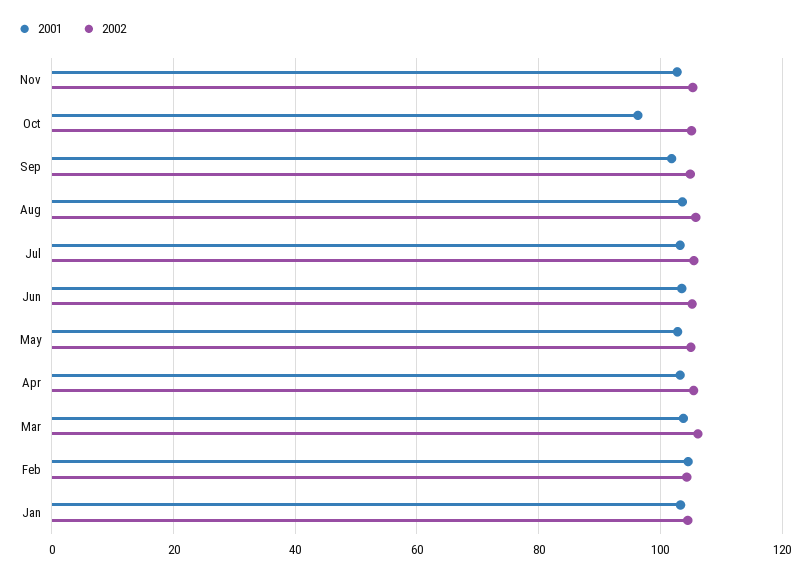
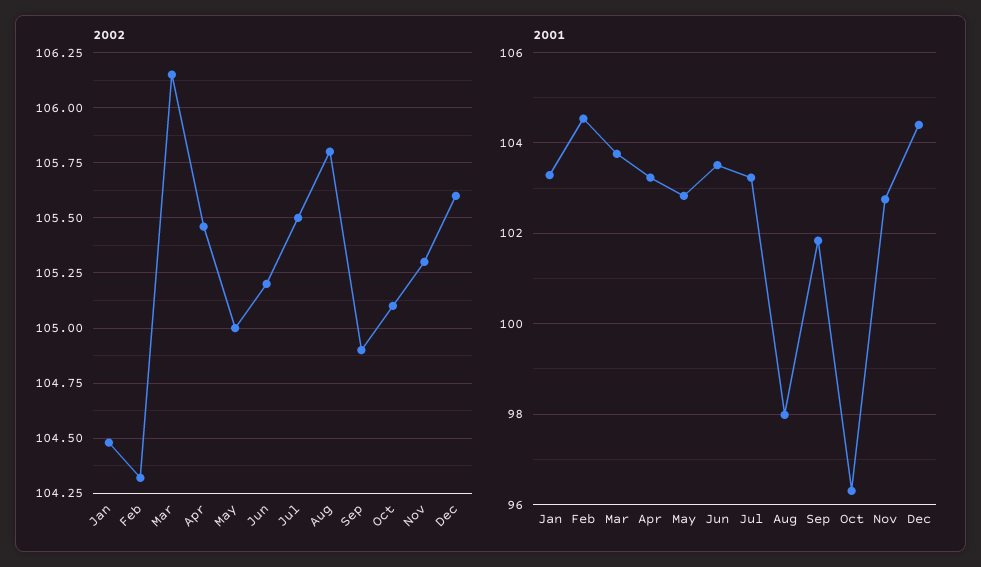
2001, Aug: 104 -> 98
2002, Dec: none -> 105.6
2001, Dec: none -> 104.4

